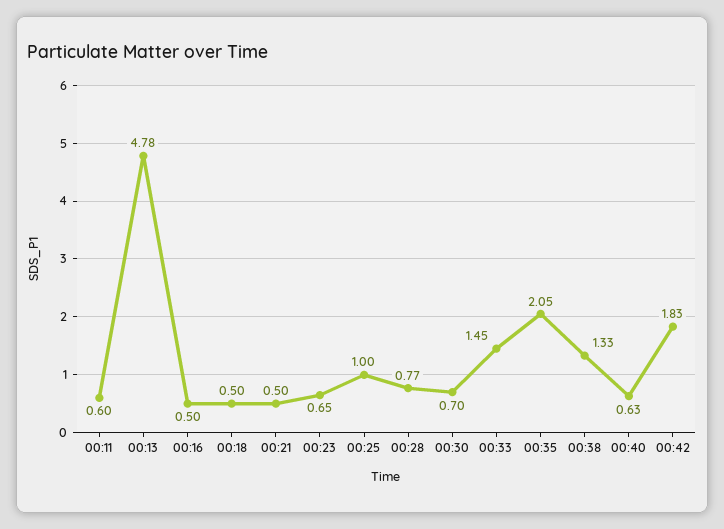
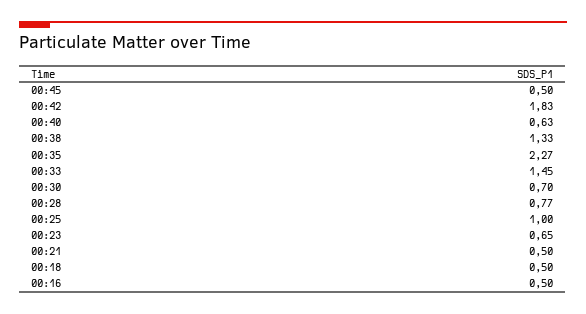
00:11: 0.6 -> none
00:13: 4.78 -> none
00:35: 2.05 -> 2.27
00:45: none -> 0.5

